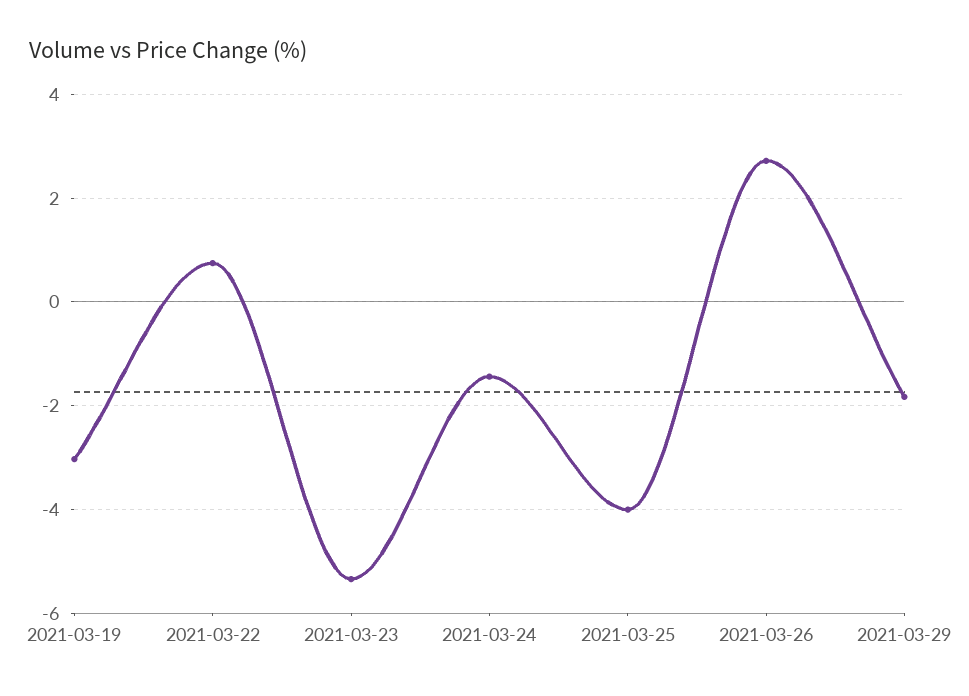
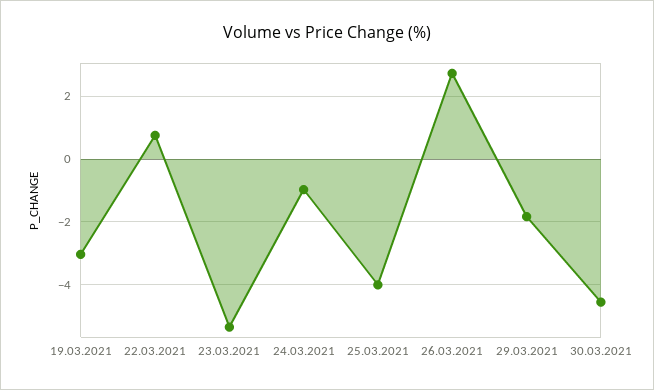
2021-03-24: -1.4 -> -1
30.03.2021: none -> -4.6

